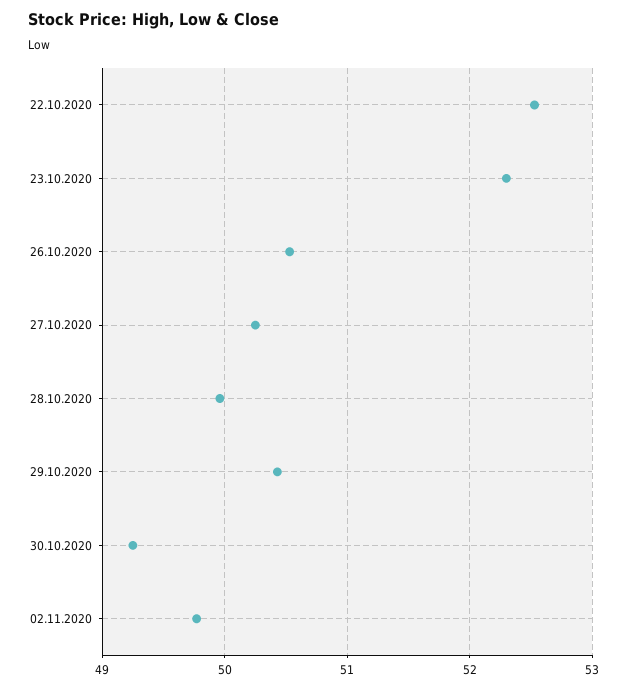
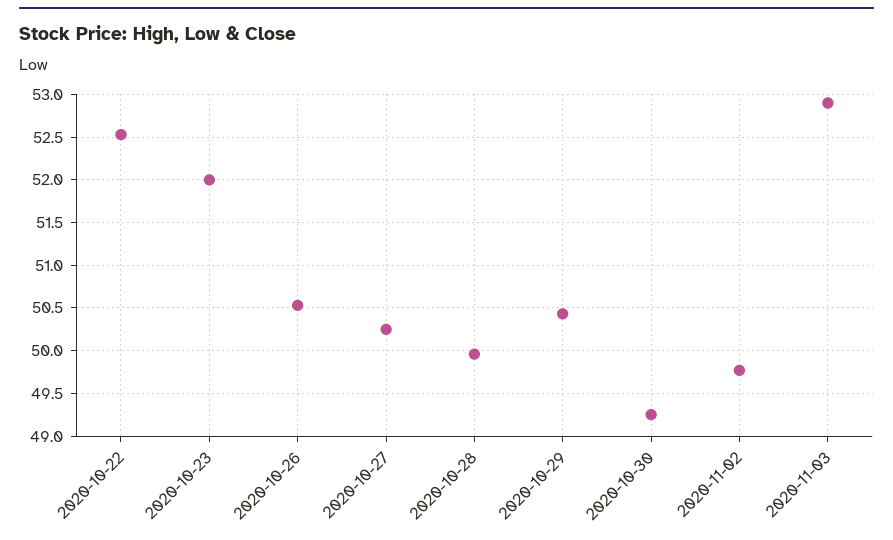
23.10.2020: 52.3 -> 52
2020-11-03: none -> 52.9

